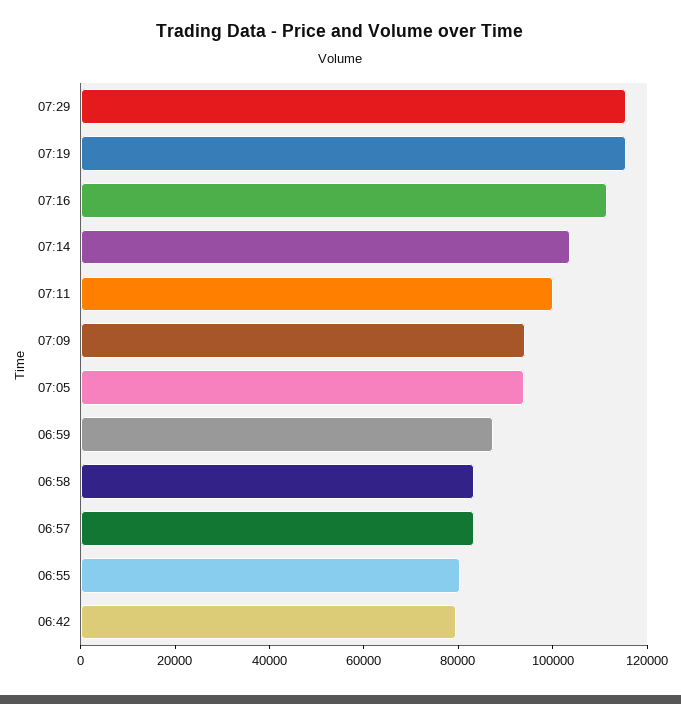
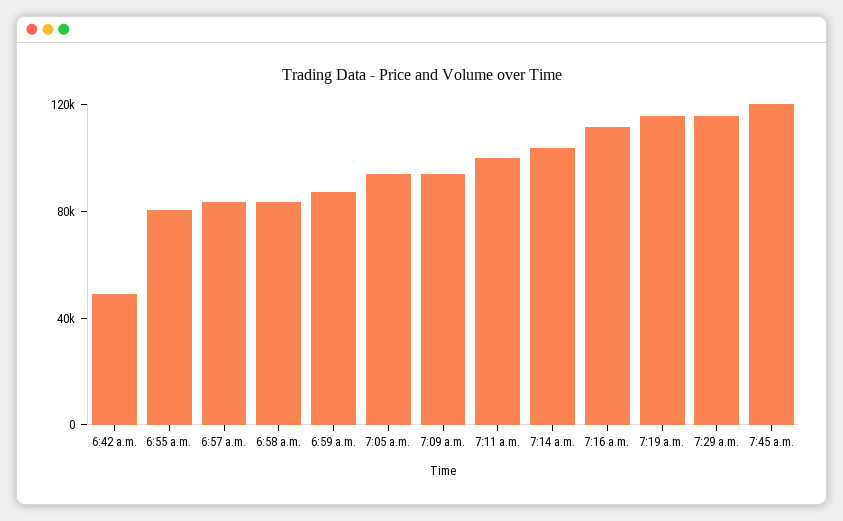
06:42: 80000 -> 50000
7:45 a.m.: none -> 120000

